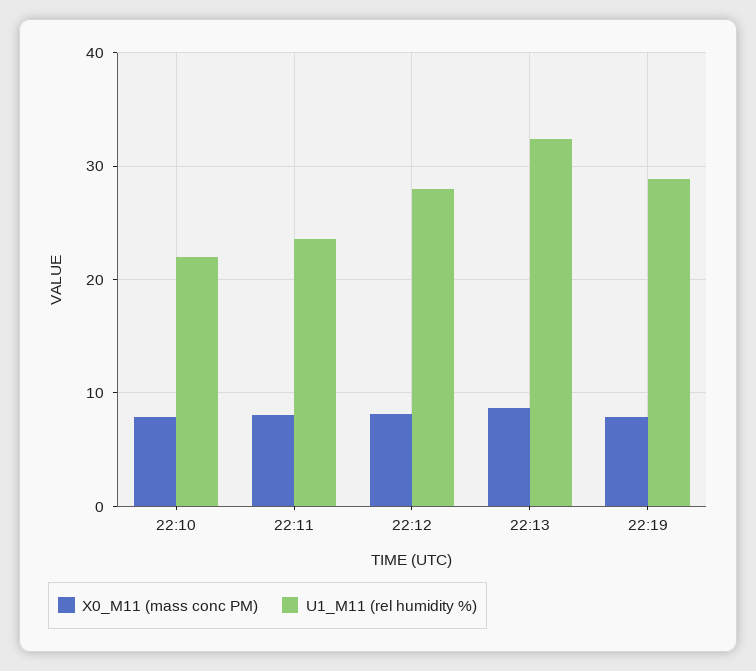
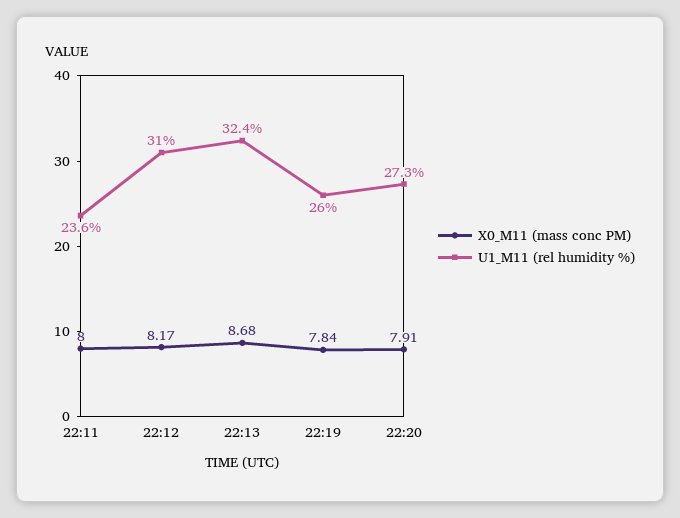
X0_M11 (mass conc PM), 22:10: 8 -> none
U1_M11 (rel humidity %), 22:10: 22 -> none
U1_M11 (rel humidity %), 22:12: 28 -> 31
U1_M11 (rel humidity %), 22:19: 29 -> 26
X0_M11 (mass conc PM), 22:20: none -> 7.91
U1_M11 (rel humidity %), 22:20: none -> 27.3

